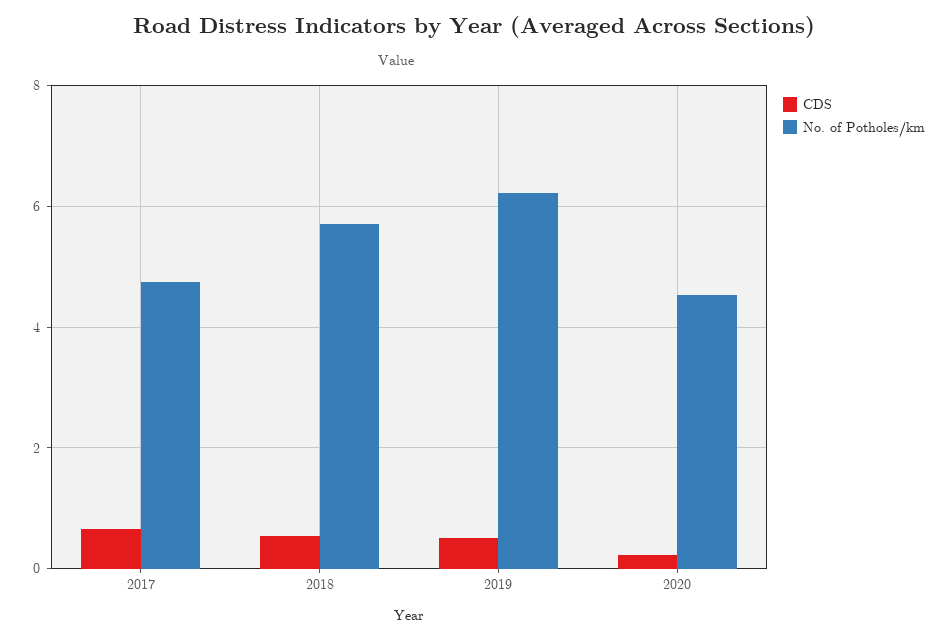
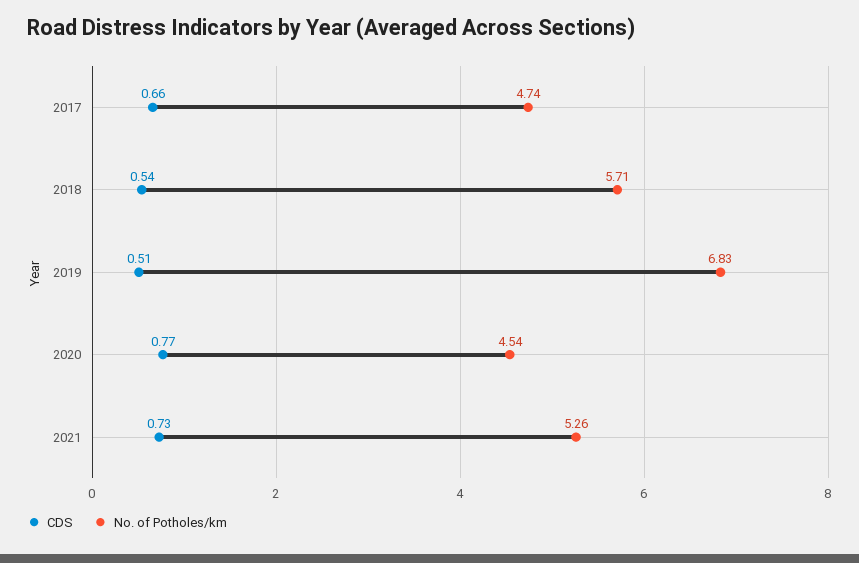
No. of Potholes/km, 2019: 6.2 -> 6.83
CDS, 2020: 0.2 -> 0.77
CDS, 2021: none -> 0.73
No. of Potholes/km, 2021: none -> 5.26

